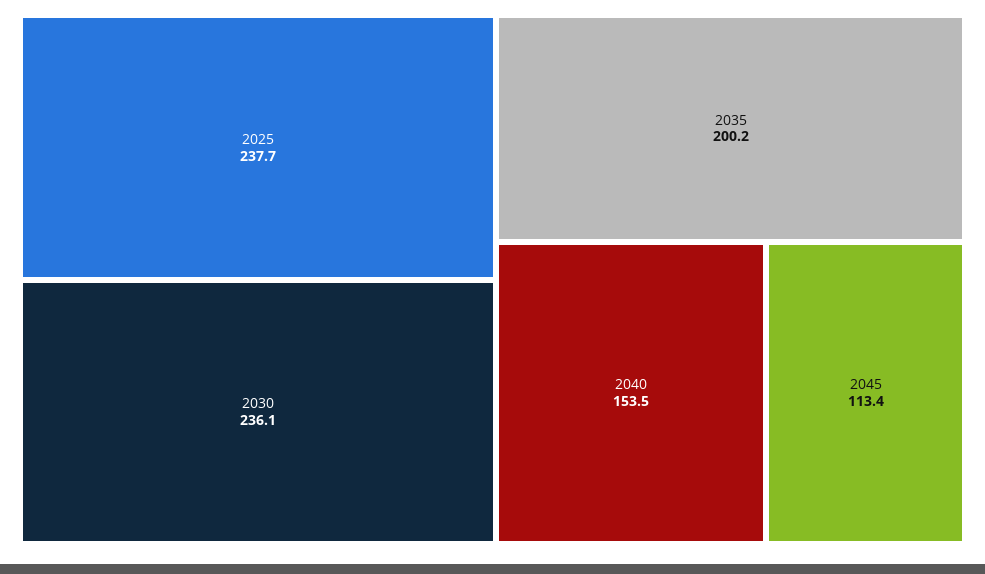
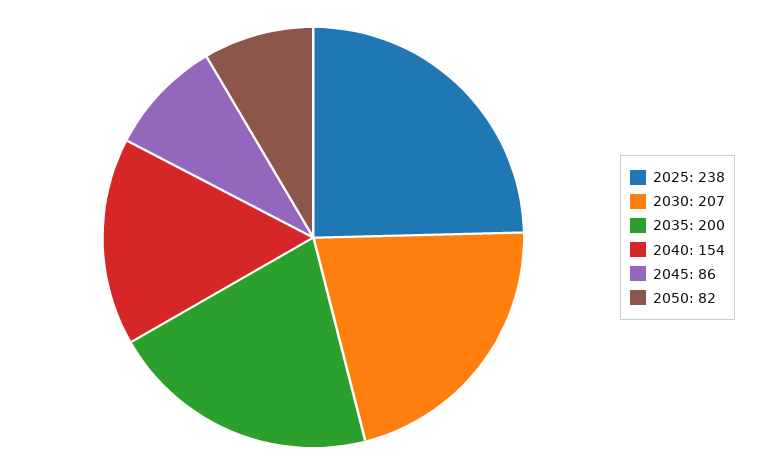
2030: 236.1 -> 207
2045: 113.4 -> 86
2050: none -> 82

